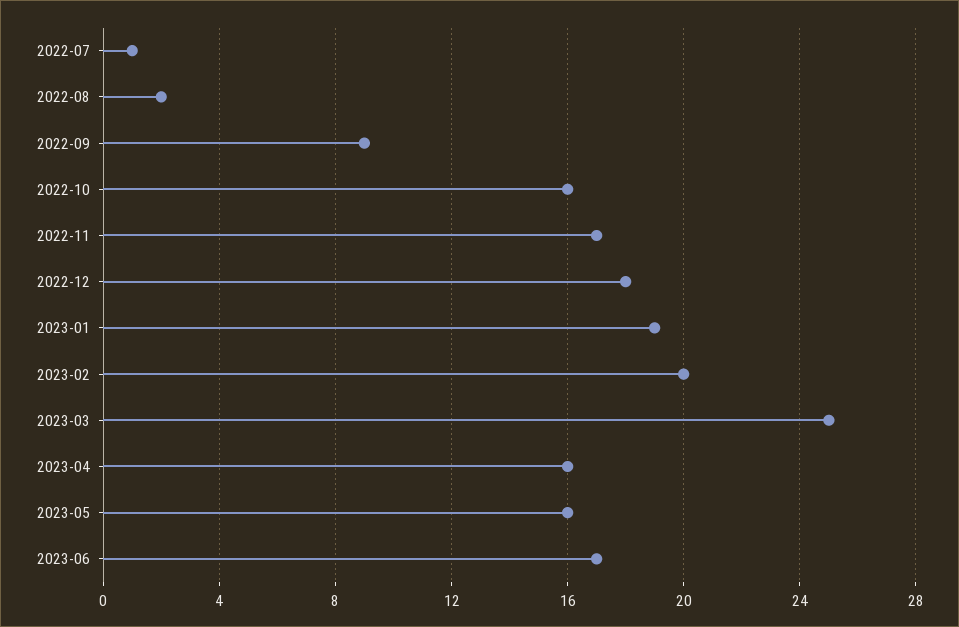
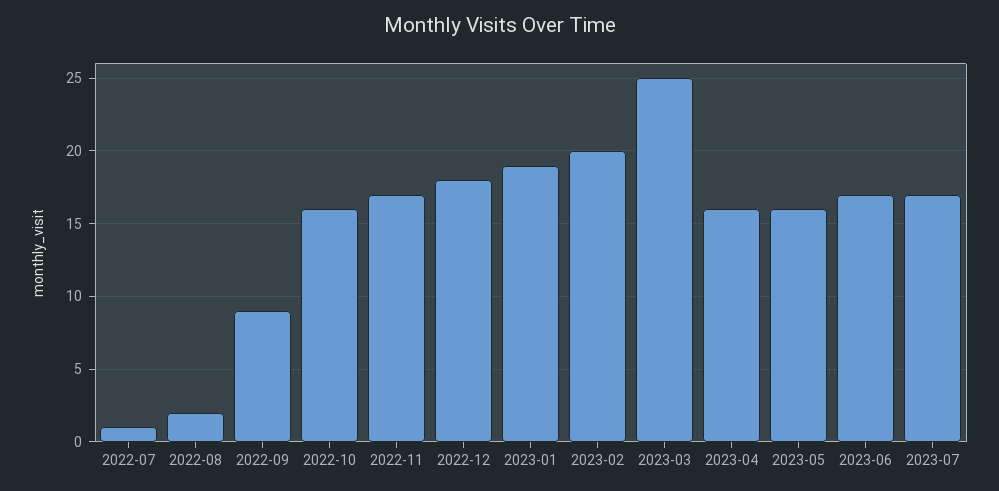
2023-07: none -> 17

